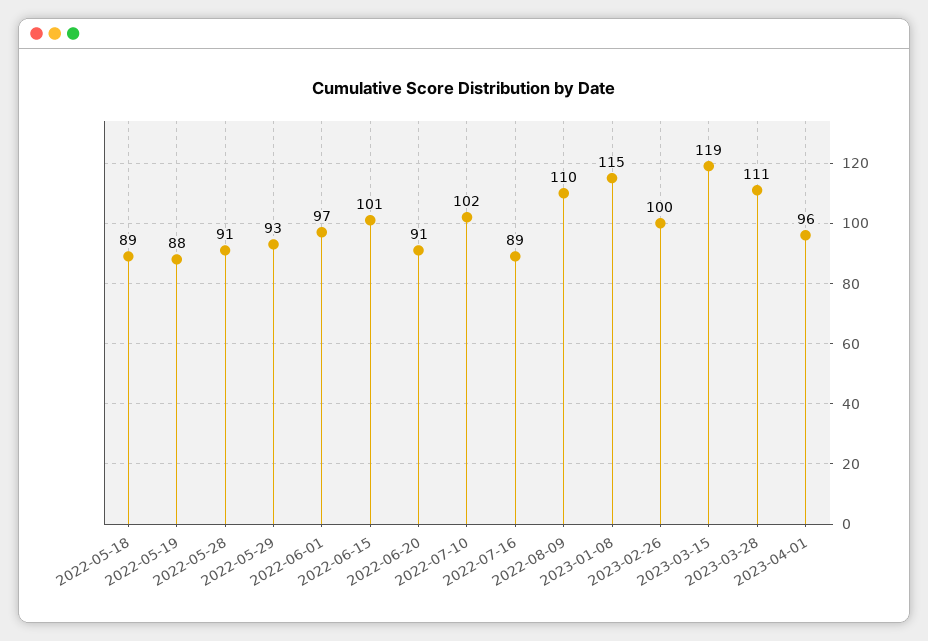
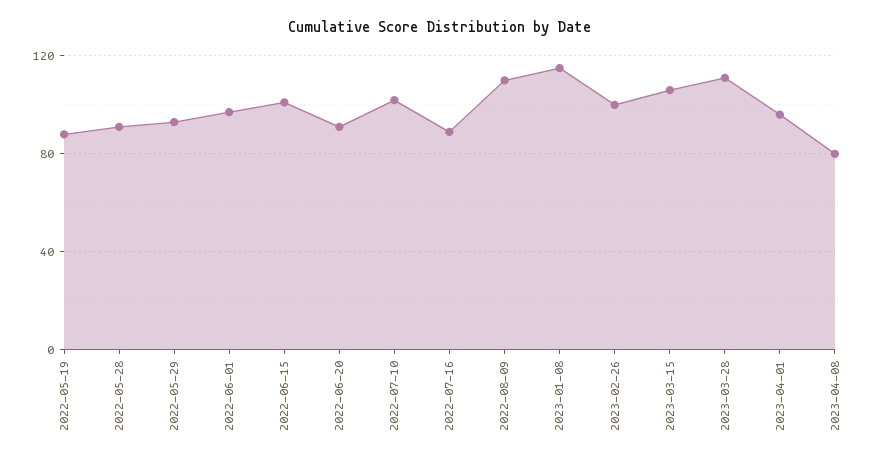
2022-05-18: 89 -> none
2023-03-15: 119 -> 105
2023-04-08: none -> 80

